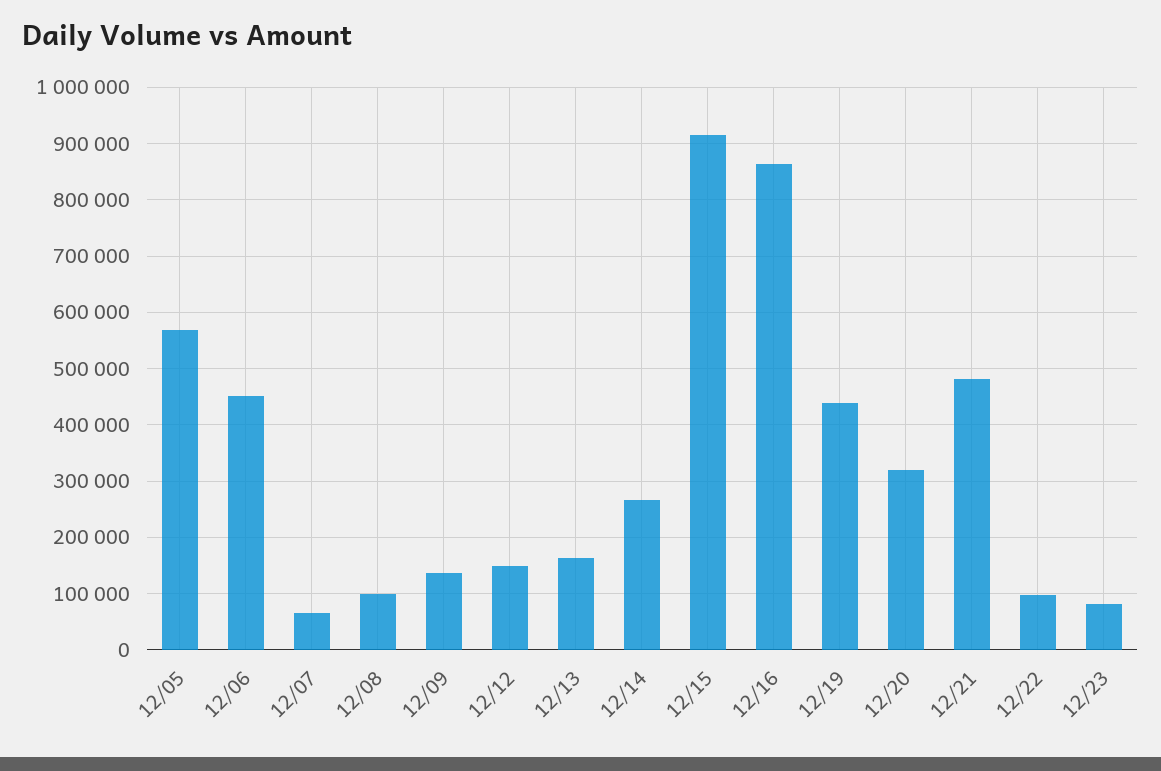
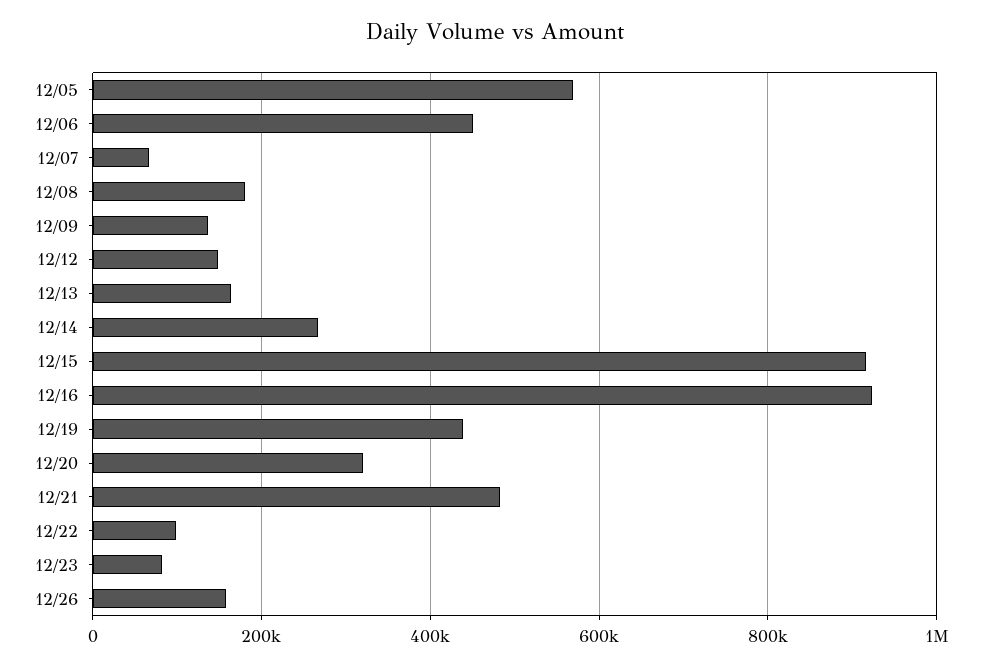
12/08: 100000 -> 180000
12/16: 860000 -> 920000
12/26: none -> 160000

